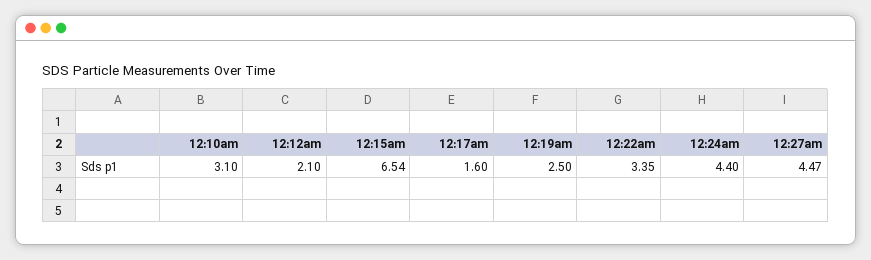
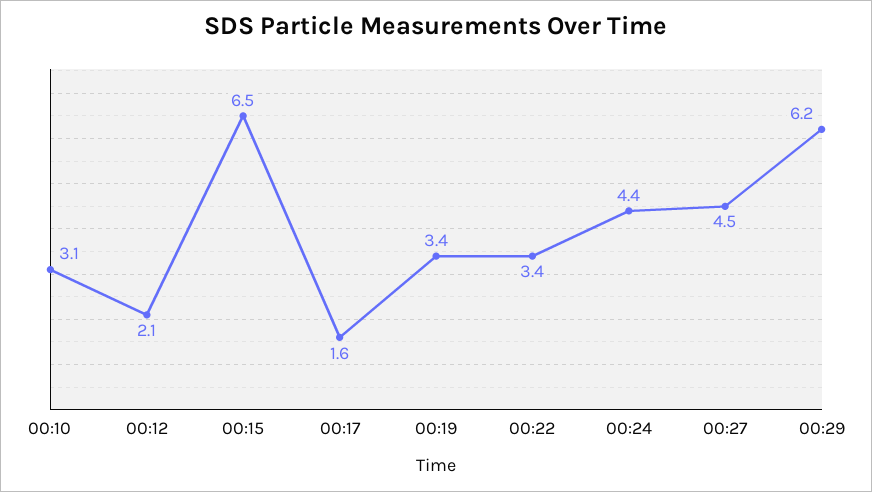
12:19am: 2.5 -> 3.4
00:29: none -> 6.2

